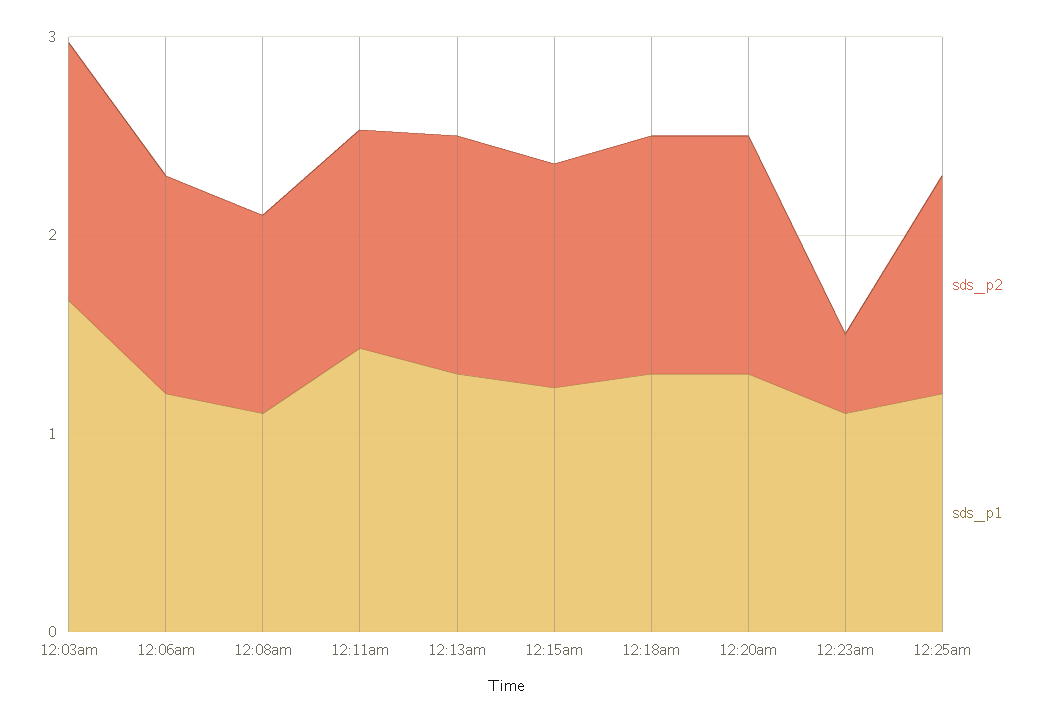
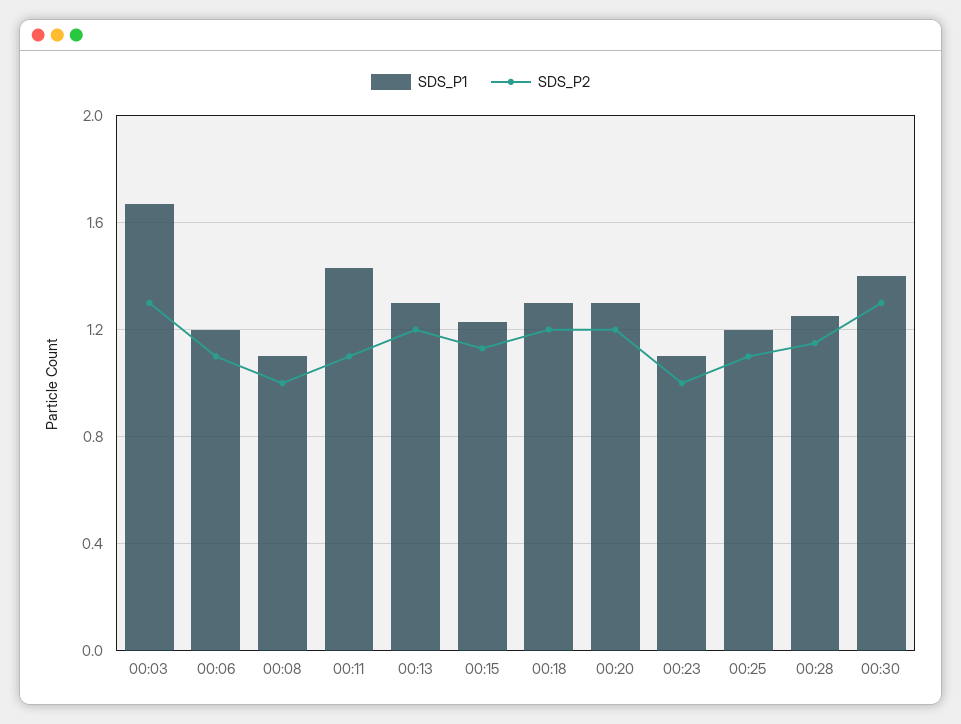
sds_p2, 12:23am: 0.4 -> 1
sds_p1, 00:28: none -> 1.25
sds_p2, 00:28: none -> 1.15
sds_p1, 00:30: none -> 1.4
sds_p2, 00:30: none -> 1.3

